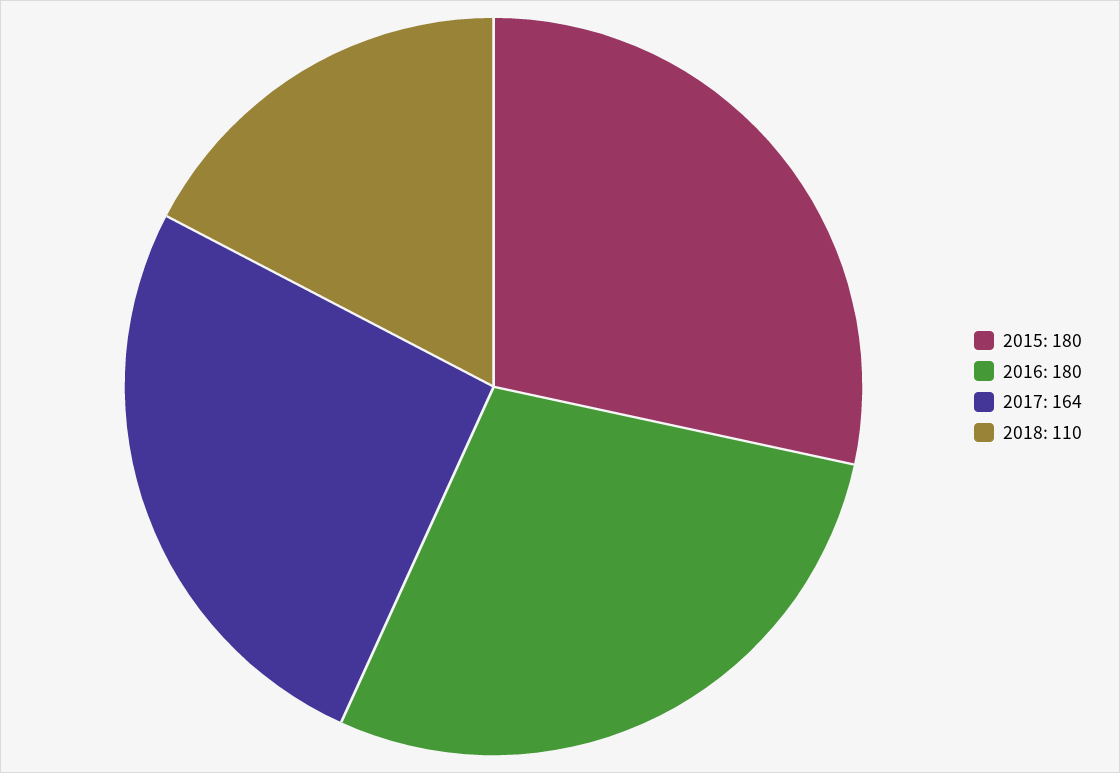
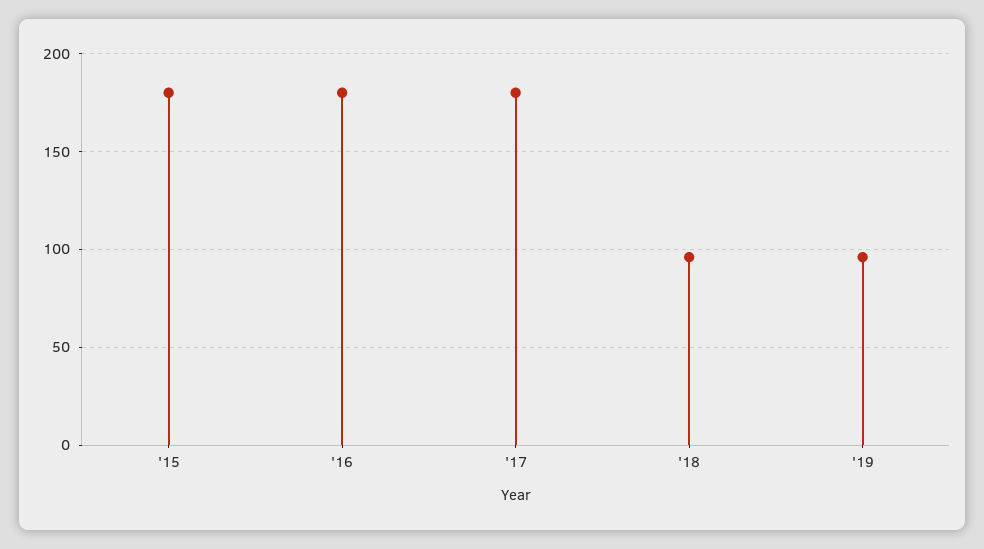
2017: 164 -> 180
2018: 110 -> 95
'19: none -> 95

